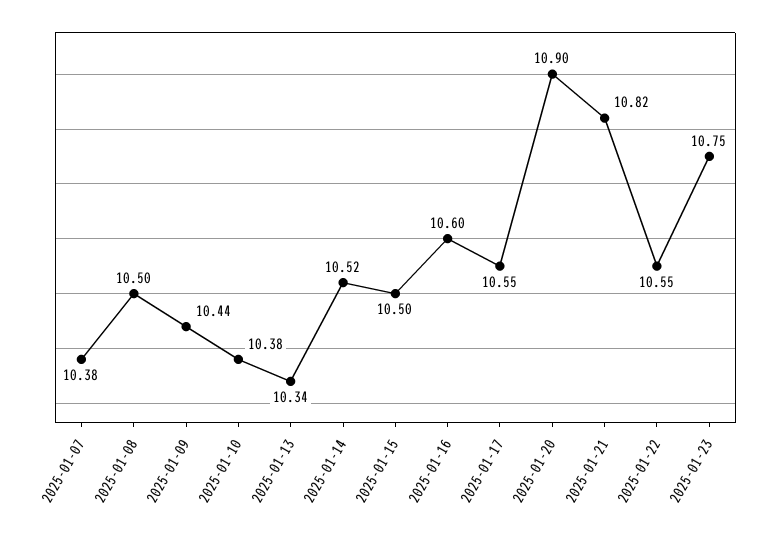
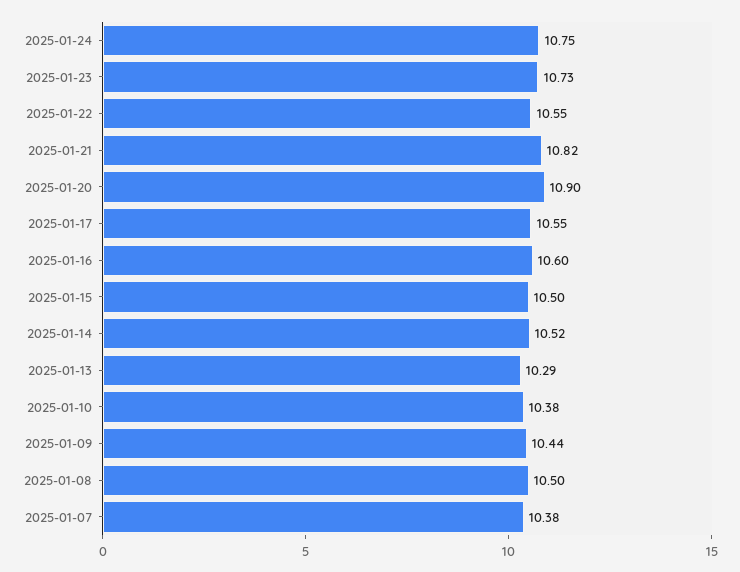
2025-01-13: 10.34 -> 10.29
2025-01-23: 10.75 -> 10.73
2025-01-24: none -> 10.75

